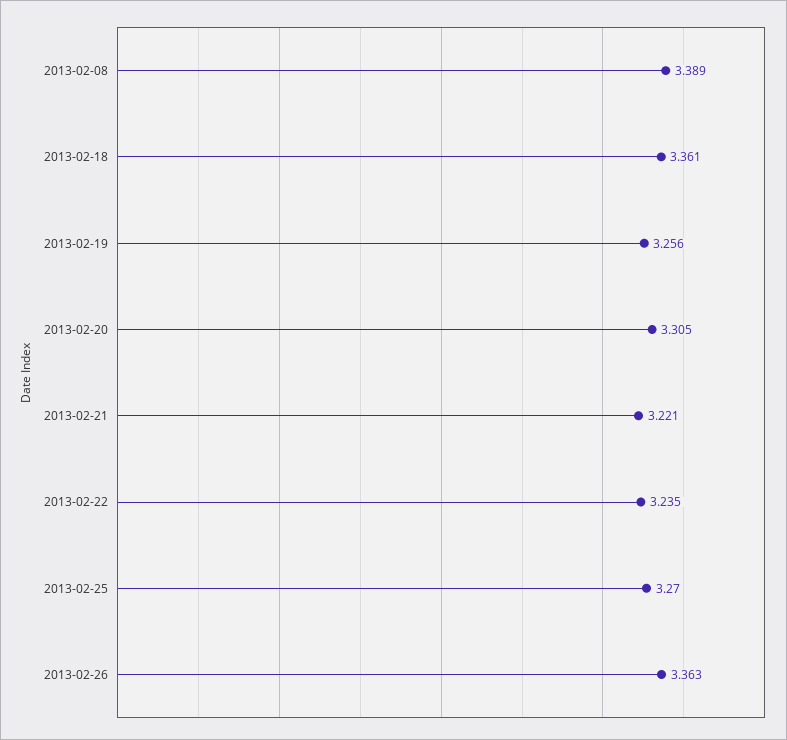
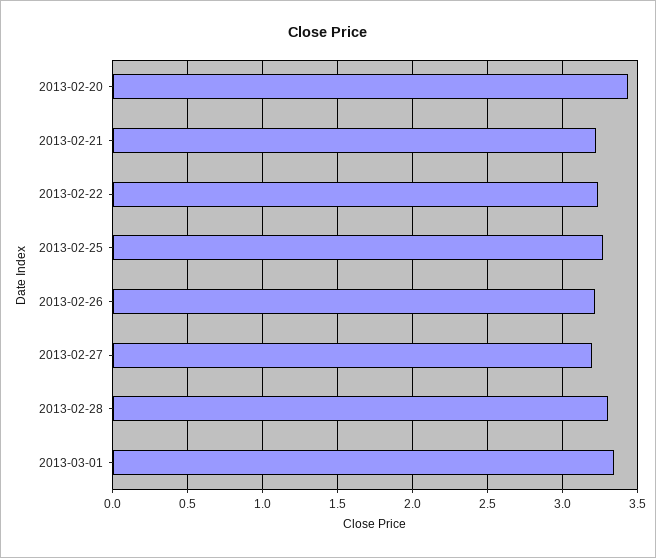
2013-02-08: 3.389 -> none
2013-02-18: 3.361 -> none
2013-02-19: 3.256 -> none
2013-02-20: 3.305 -> 3.45
2013-02-26: 3.363 -> 3.2
2013-02-27: none -> 3.2
2013-02-28: none -> 3.3
2013-03-01: none -> 3.35

